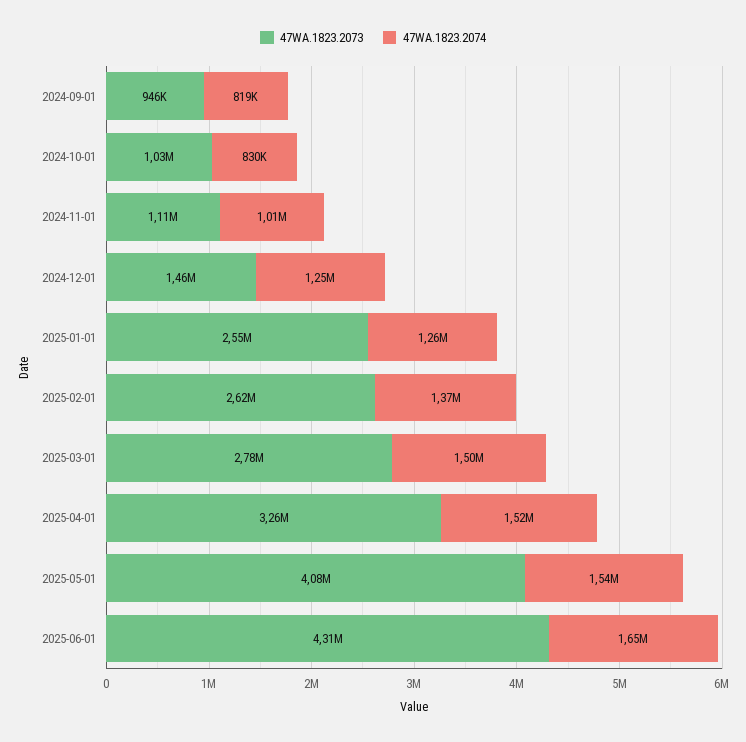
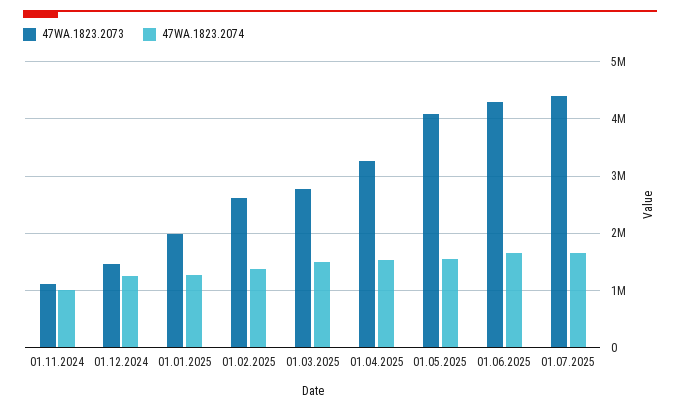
47WA.1823.2073, 2024-09-01: 946000 -> none
47WA.1823.2074, 2024-09-01: 819000 -> none
47WA.1823.2073, 2024-10-01: 1030000 -> none
47WA.1823.2074, 2024-10-01: 830000 -> none
47WA.1823.2073, 2025-01-01: 2550000 -> 2000000
47WA.1823.2073, 01.07.2025: none -> 4400000
47WA.1823.2074, 01.07.2025: none -> 1600000

